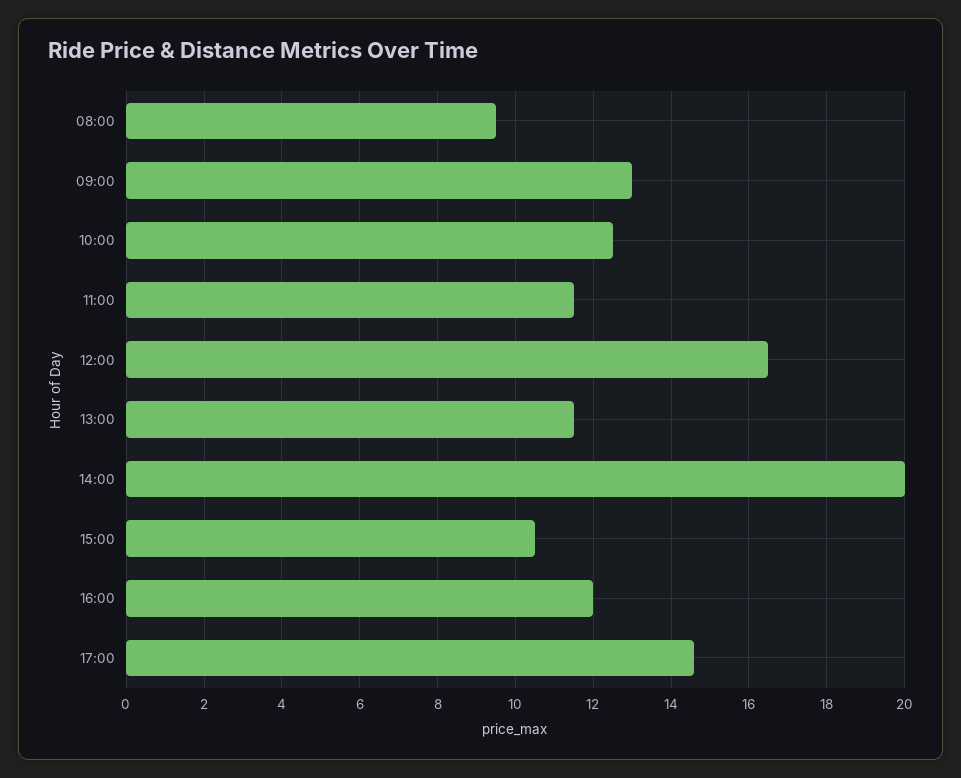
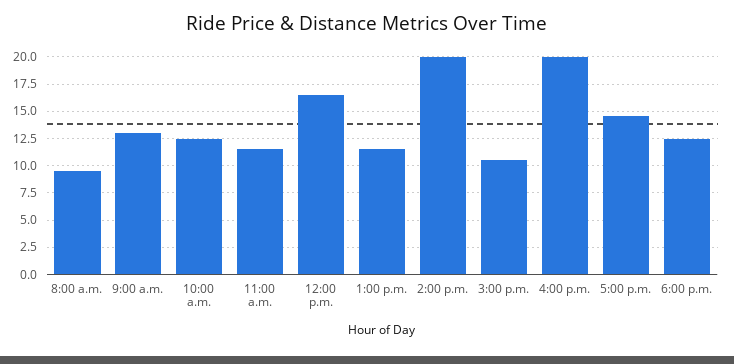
16:00: 12 -> 20
6:00 p.m.: none -> 12.5

